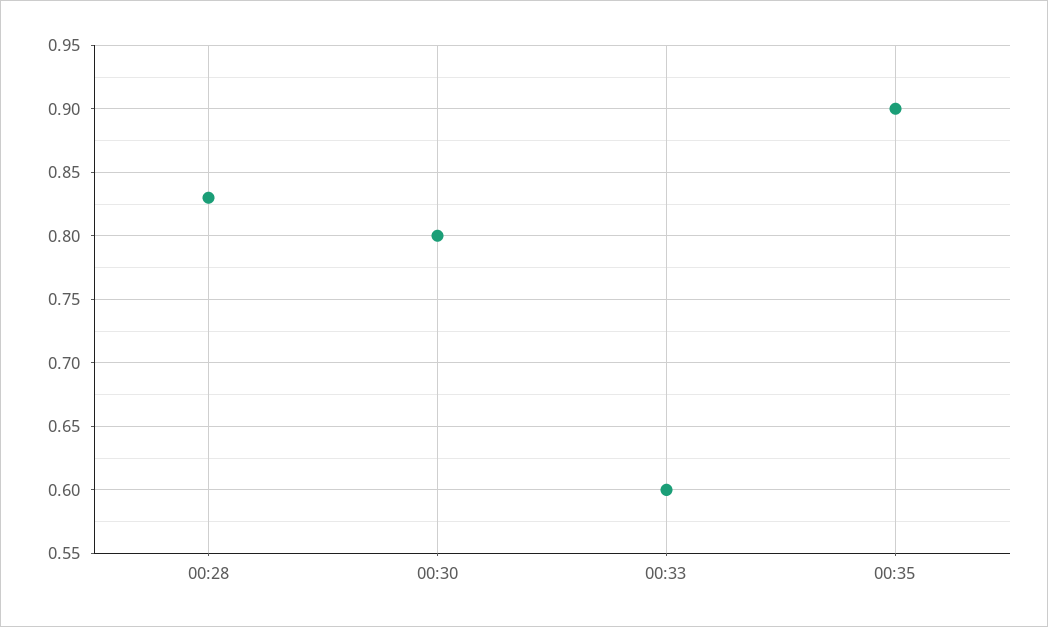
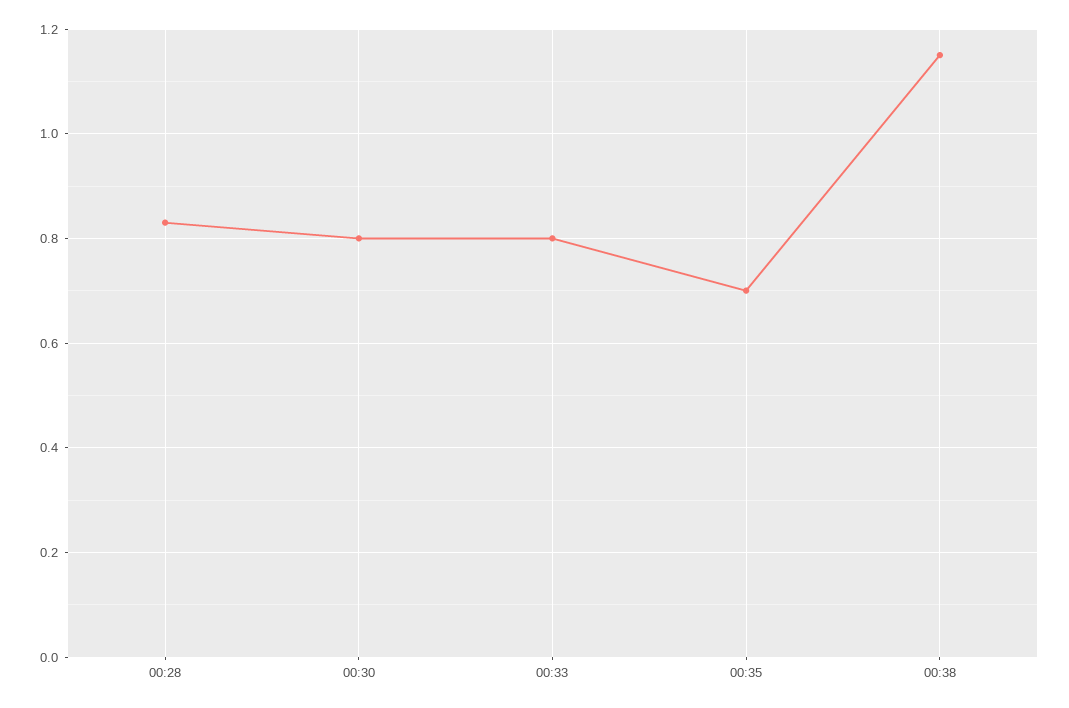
00:33: 0.6 -> 0.8
00:35: 0.9 -> 0.7
00:38: none -> 1.15

